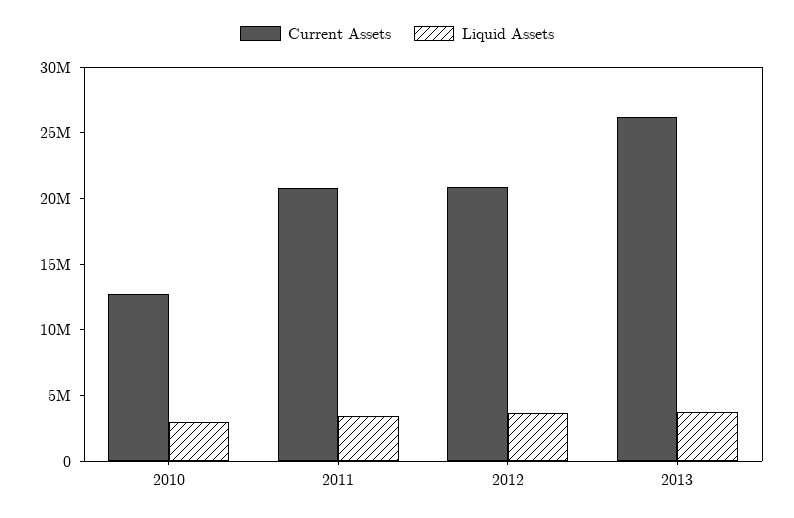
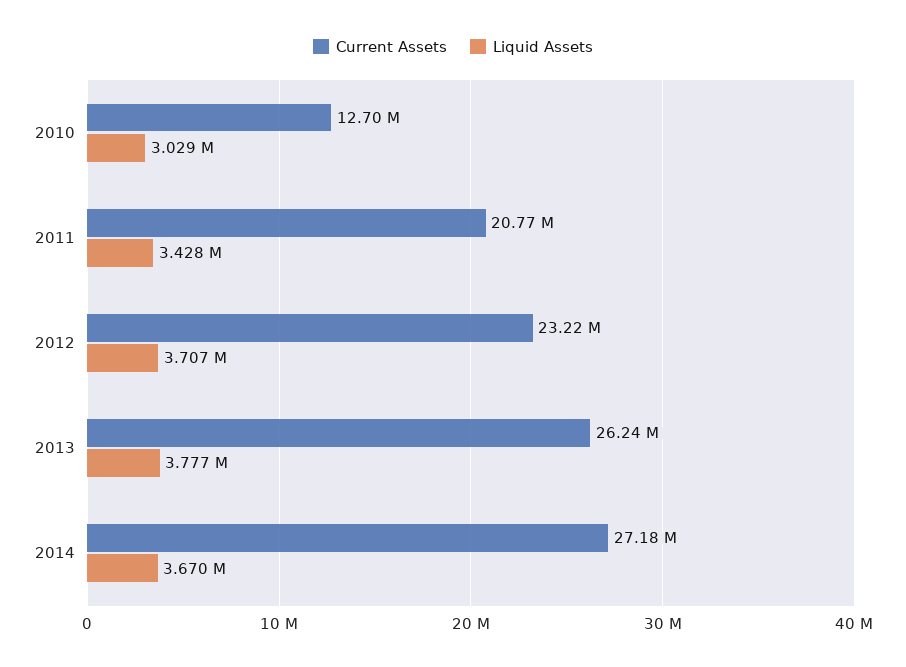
Current Assets, 2012: 21000000 -> 23220000
Current Assets, 2014: none -> 27180000
Liquid Assets, 2014: none -> 3670000

